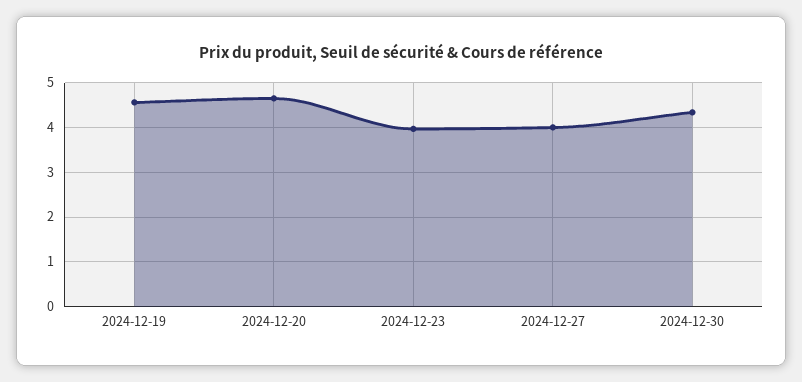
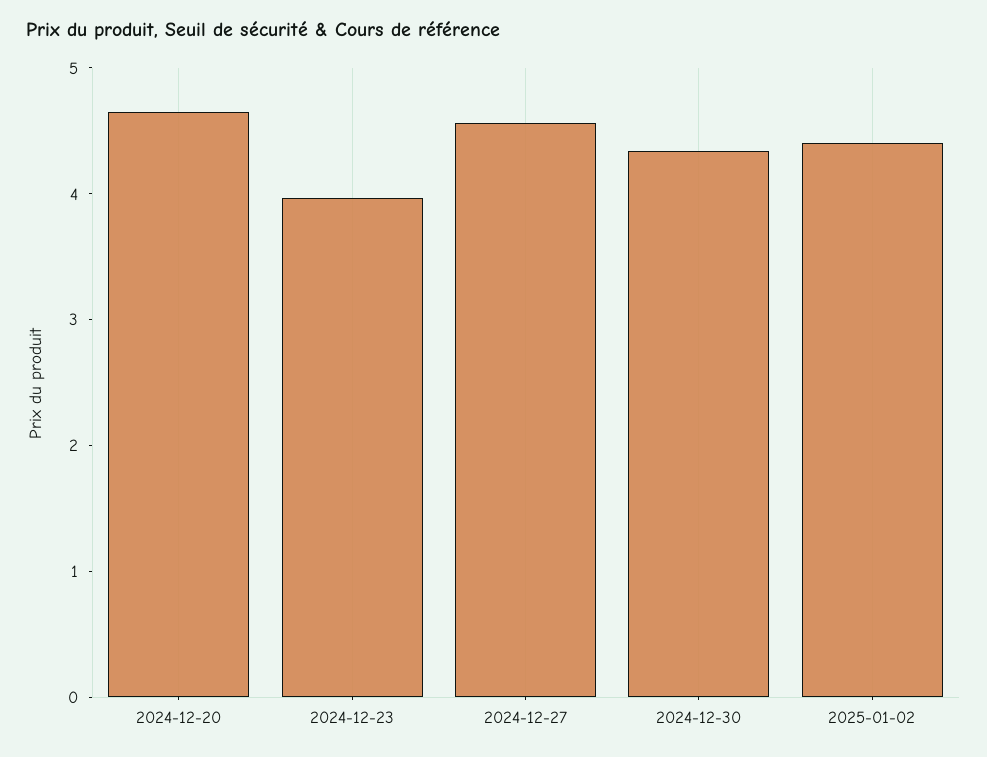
2024-12-19: 4.6 -> none
2024-12-27: 4 -> 4.6
2025-01-02: none -> 4.4

